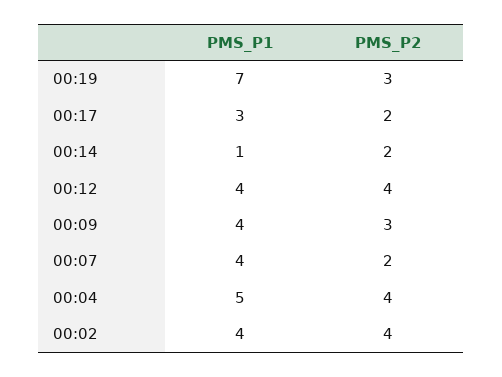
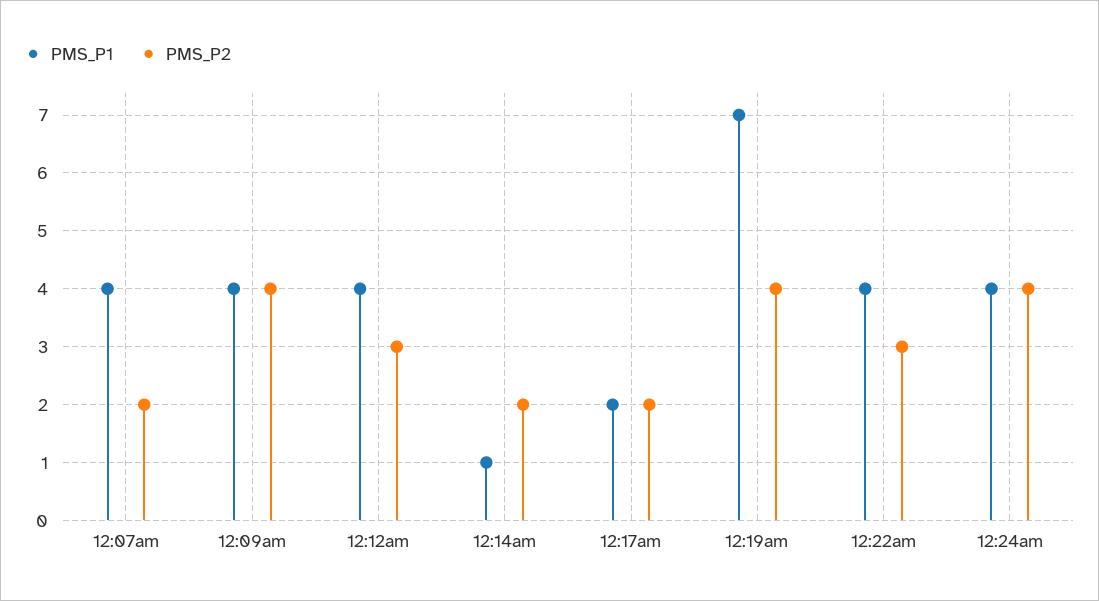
PMS_P2, 00:19: 3 -> 4
PMS_P1, 00:17: 3 -> 2
PMS_P2, 00:12: 4 -> 3
PMS_P2, 00:09: 3 -> 4
PMS_P1, 00:04: 5 -> none
PMS_P2, 00:04: 4 -> none
PMS_P1, 00:02: 4 -> none
PMS_P2, 00:02: 4 -> none
PMS_P1, 12:22am: none -> 4
PMS_P2, 12:22am: none -> 3
PMS_P1, 12:24am: none -> 4
PMS_P2, 12:24am: none -> 4

